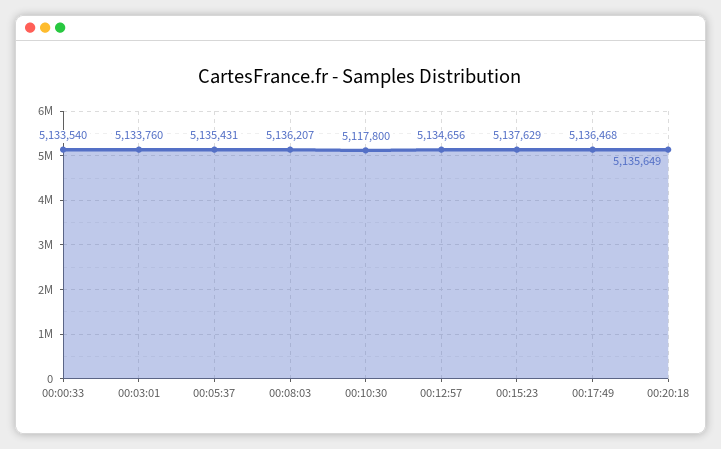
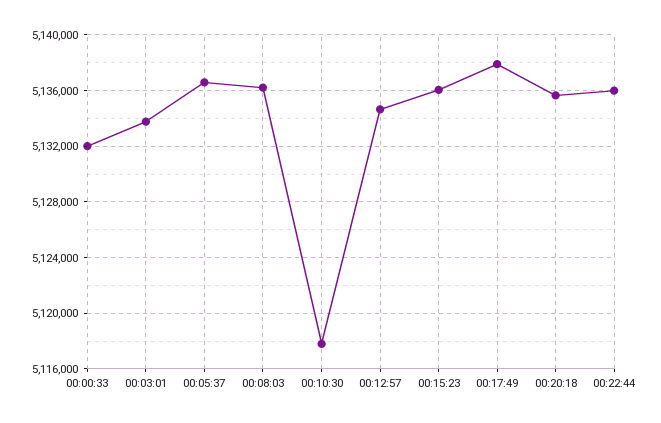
00:00:33: 5133540 -> 5132000
00:05:37: 5135431 -> 5136500
00:15:23: 5137629 -> 5136000
00:17:49: 5136468 -> 5138000
00:22:44: none -> 5136000

